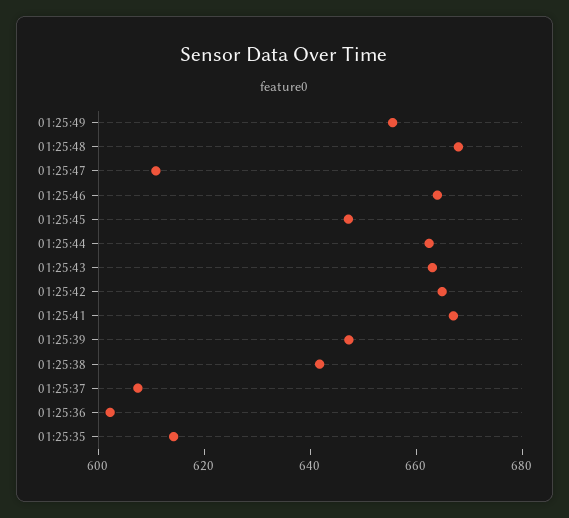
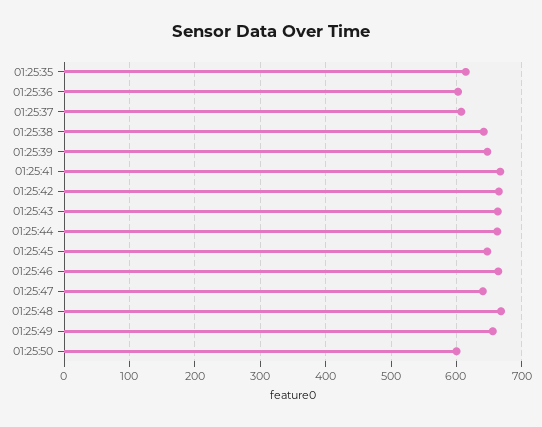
01:25:47: 610 -> 640
01:25:50: none -> 600

